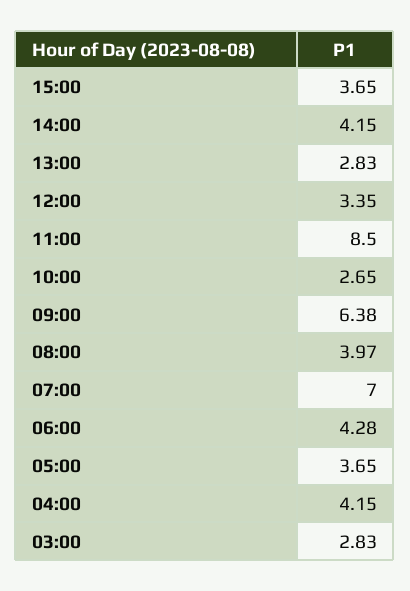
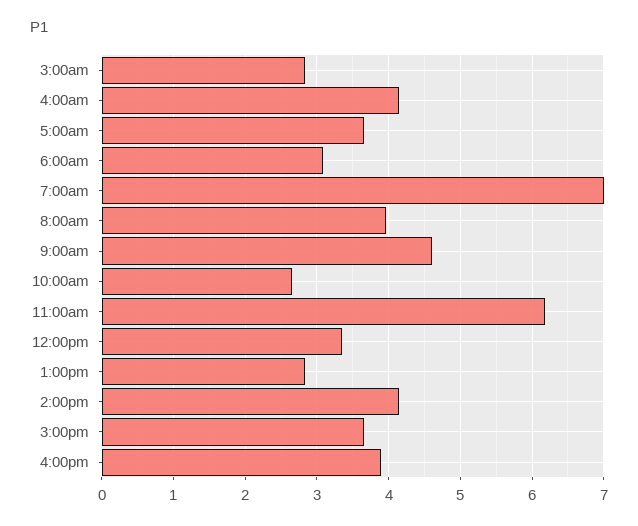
11:00: 8.5 -> 6.2
09:00: 6.38 -> 4.6
06:00: 4.28 -> 3.1
4:00pm: none -> 3.9

